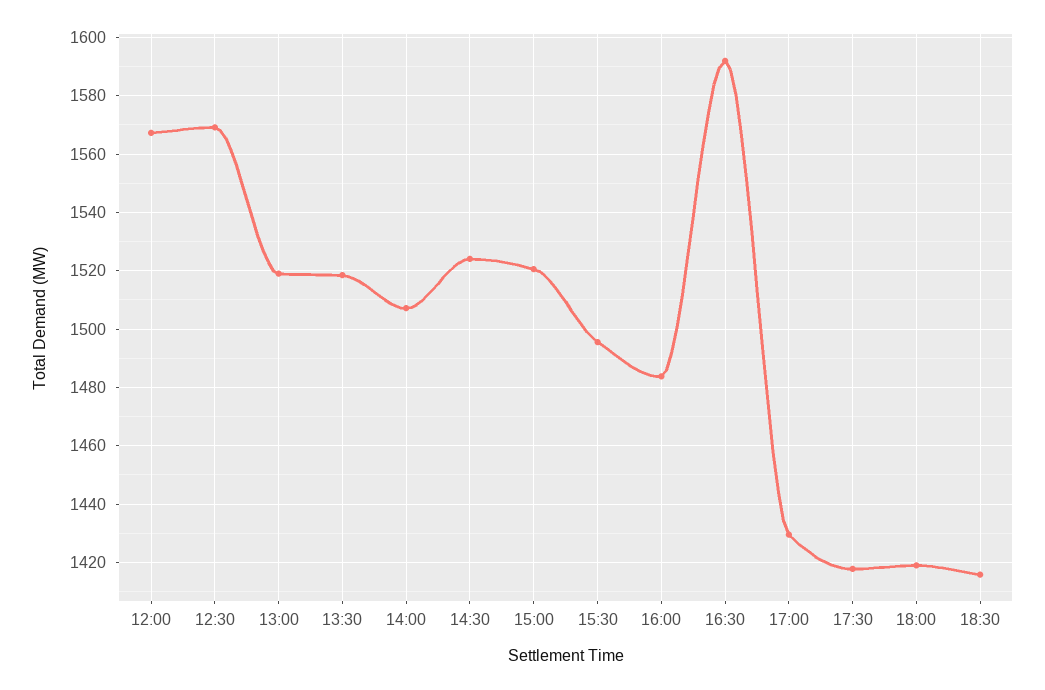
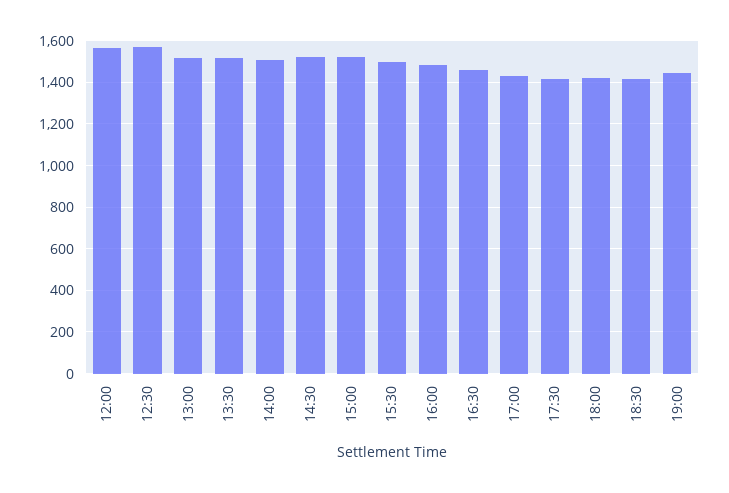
16:30: 1592.5 -> 1450
19:00: none -> 1450

